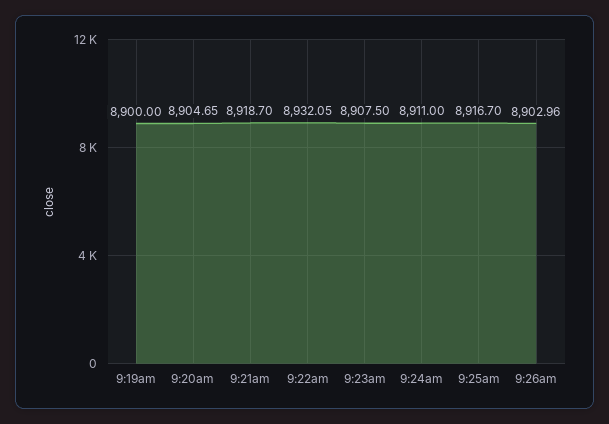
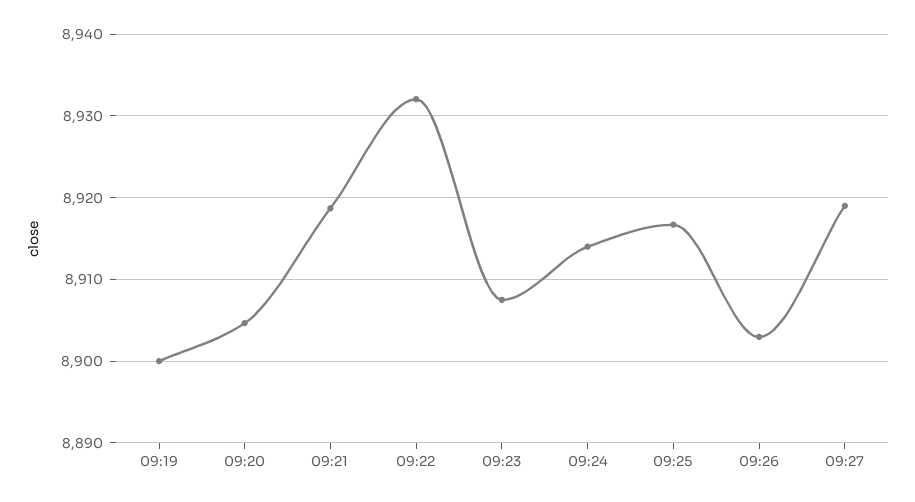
9:24am: 8911 -> 8914
09:27: none -> 8919

